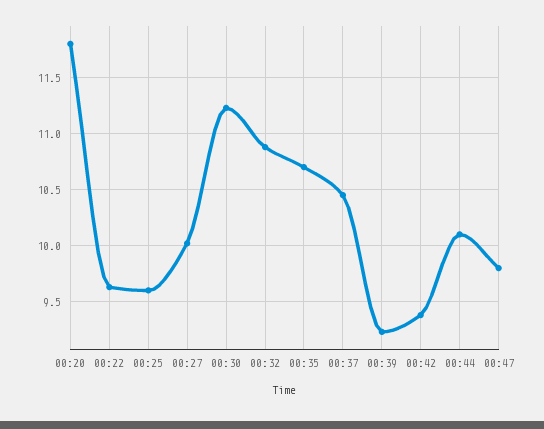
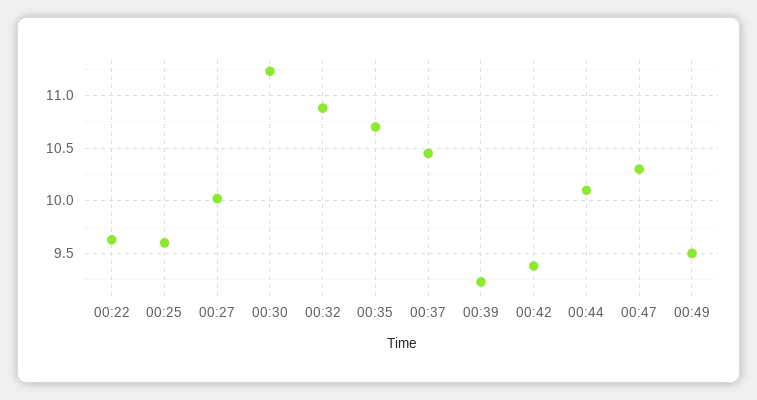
00:20: 11.8 -> none
00:47: 9.8 -> 10.3
00:49: none -> 9.5

